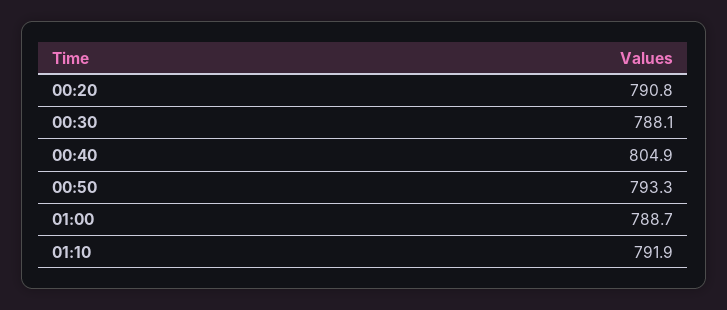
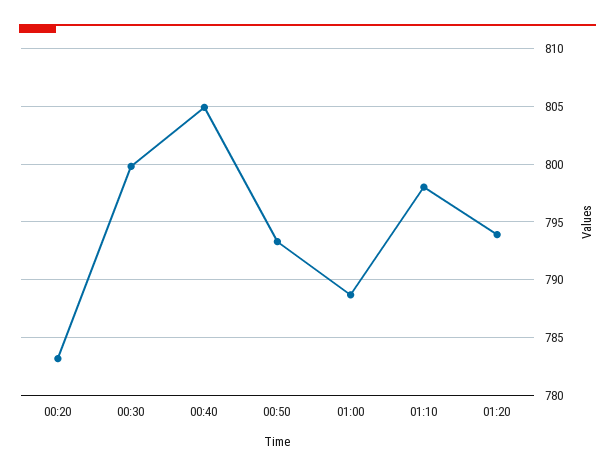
00:20: 790.8 -> 783
00:30: 788.1 -> 800
01:10: 791.9 -> 798
01:20: none -> 794

